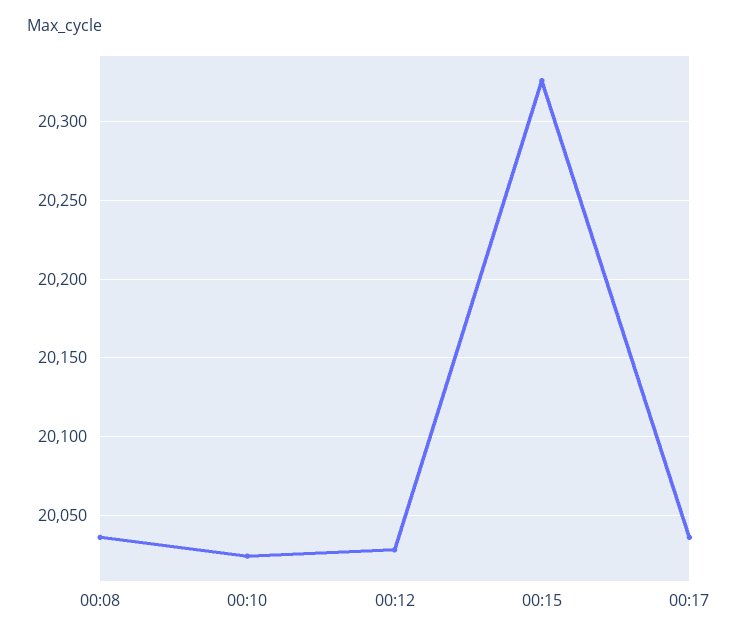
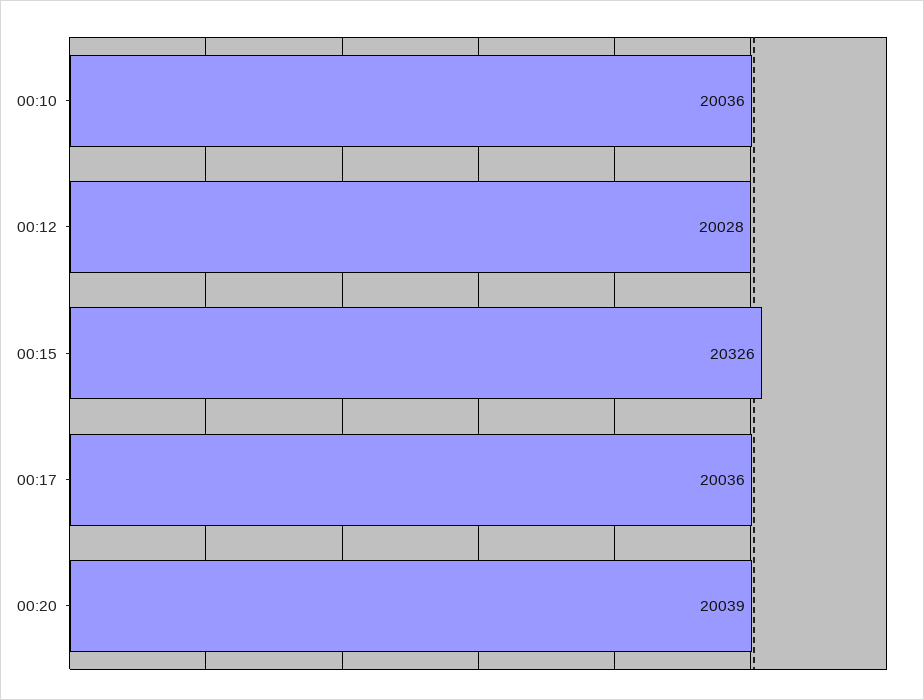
00:08: 20035 -> none
00:10: 20025 -> 20036
00:20: none -> 20039

